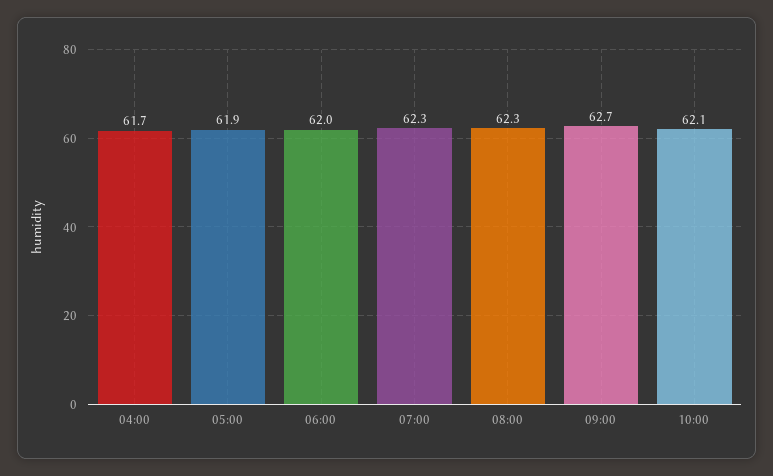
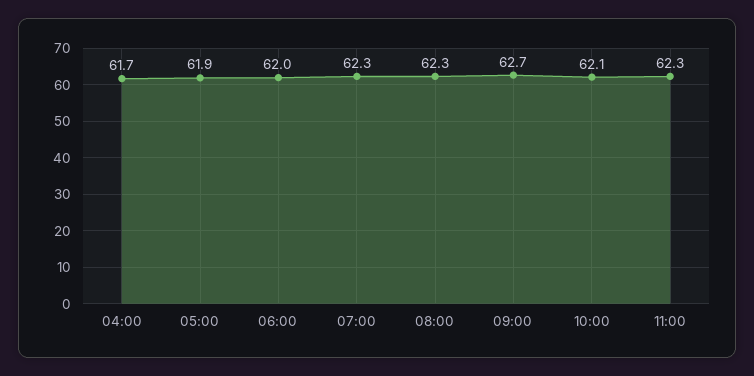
11:00: none -> 62.3

